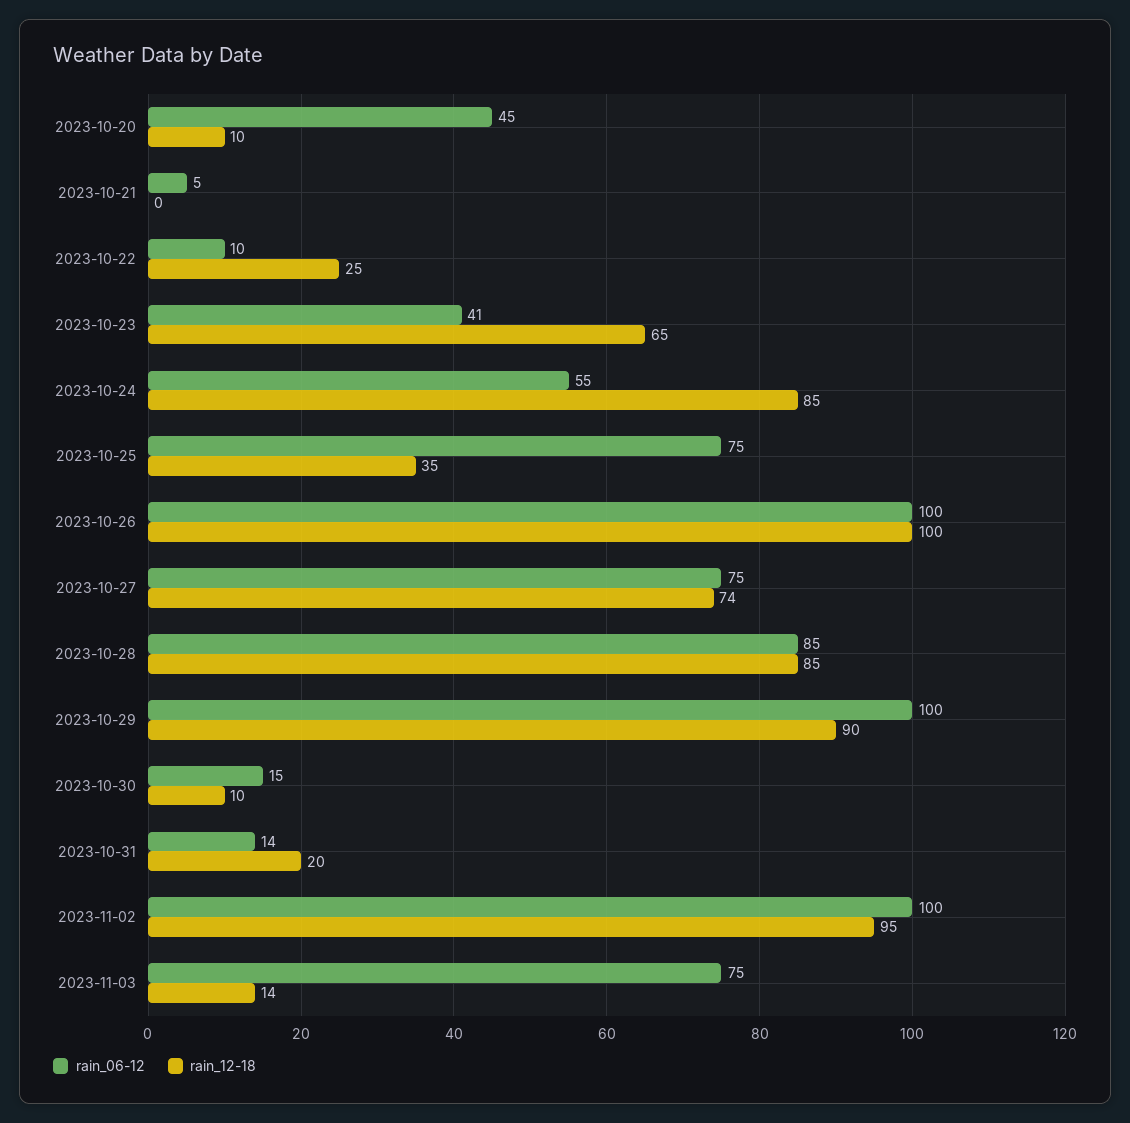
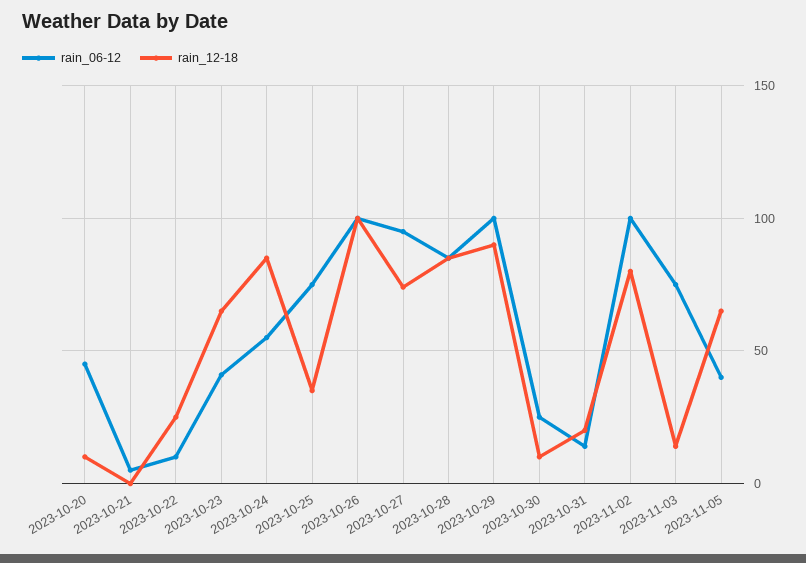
rain_06-12, 2023-10-27: 75 -> 95
rain_06-12, 2023-10-30: 15 -> 25
rain_12-18, 2023-11-02: 95 -> 80
rain_06-12, 2023-11-05: none -> 40
rain_12-18, 2023-11-05: none -> 65

